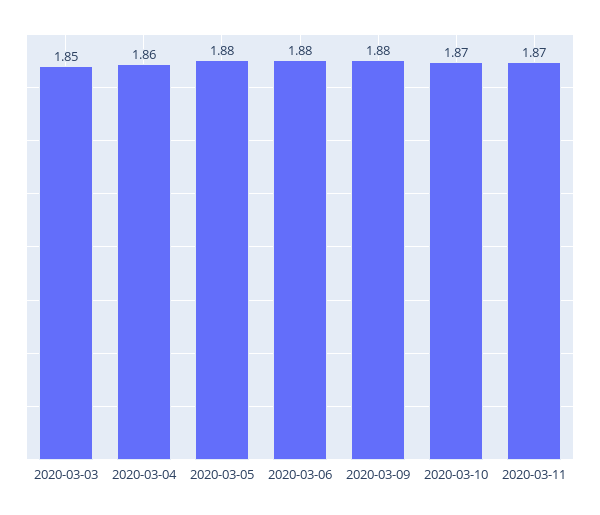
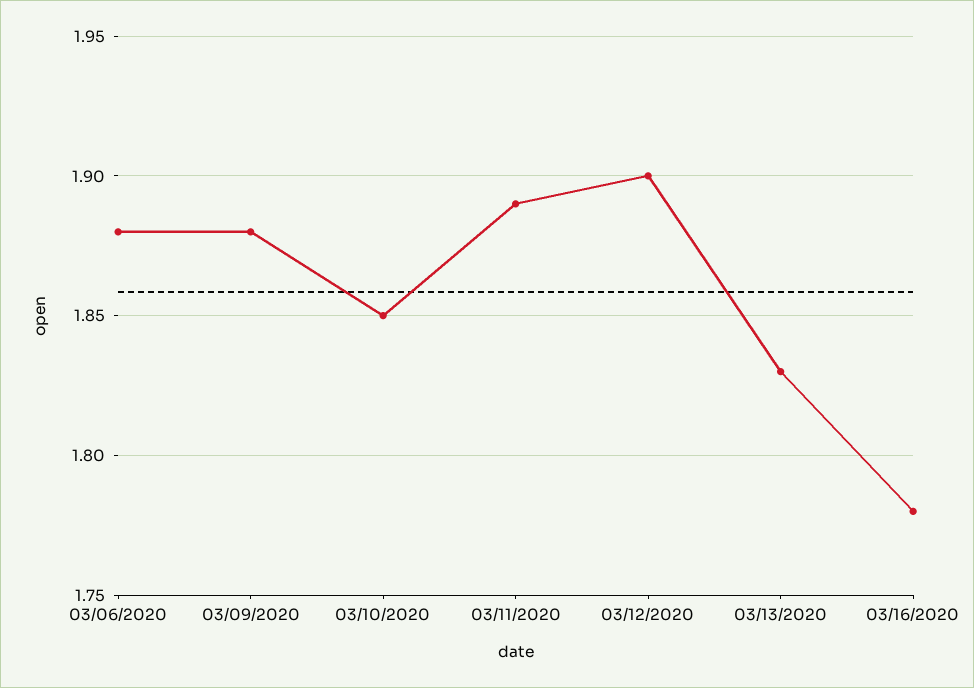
2020-03-03: 1.85 -> none
2020-03-04: 1.86 -> none
2020-03-05: 1.88 -> none
2020-03-10: 1.87 -> 1.85
2020-03-11: 1.87 -> 1.89
03/12/2020: none -> 1.9
03/13/2020: none -> 1.83
03/16/2020: none -> 1.78

